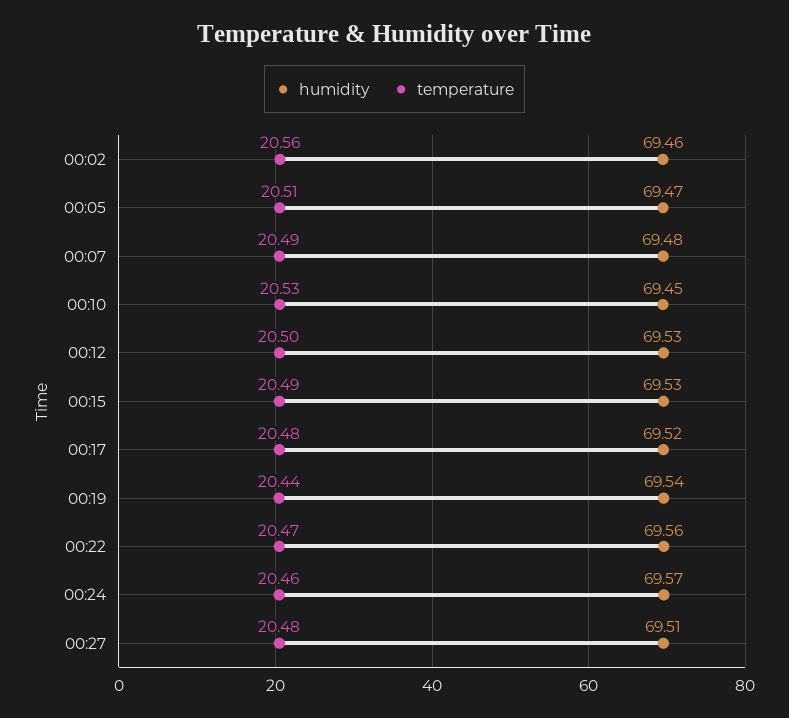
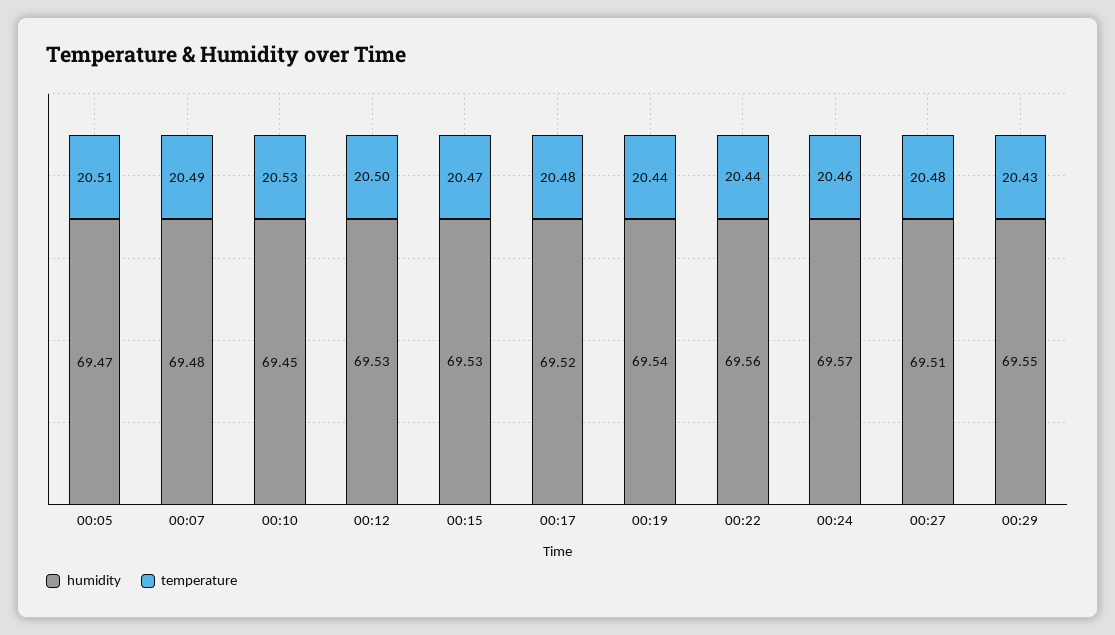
humidity, 00:02: 69.46 -> none
temperature, 00:02: 20.56 -> none
temperature, 00:15: 20.49 -> 20.47
temperature, 00:22: 20.47 -> 20.44
humidity, 00:29: none -> 69.55
temperature, 00:29: none -> 20.43

